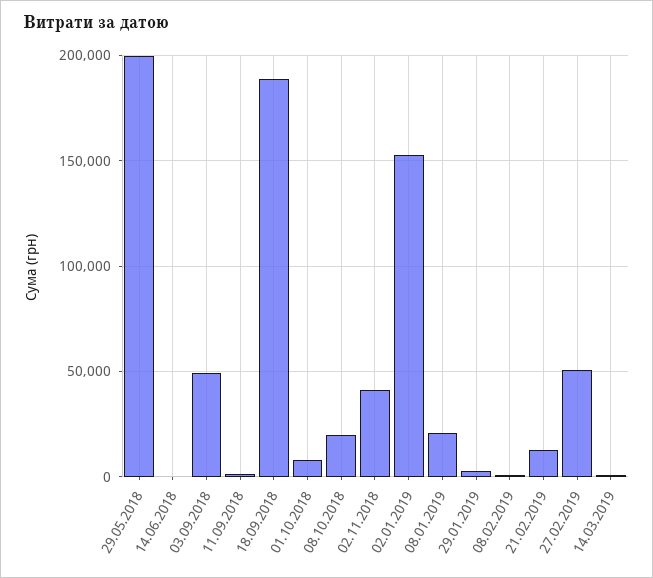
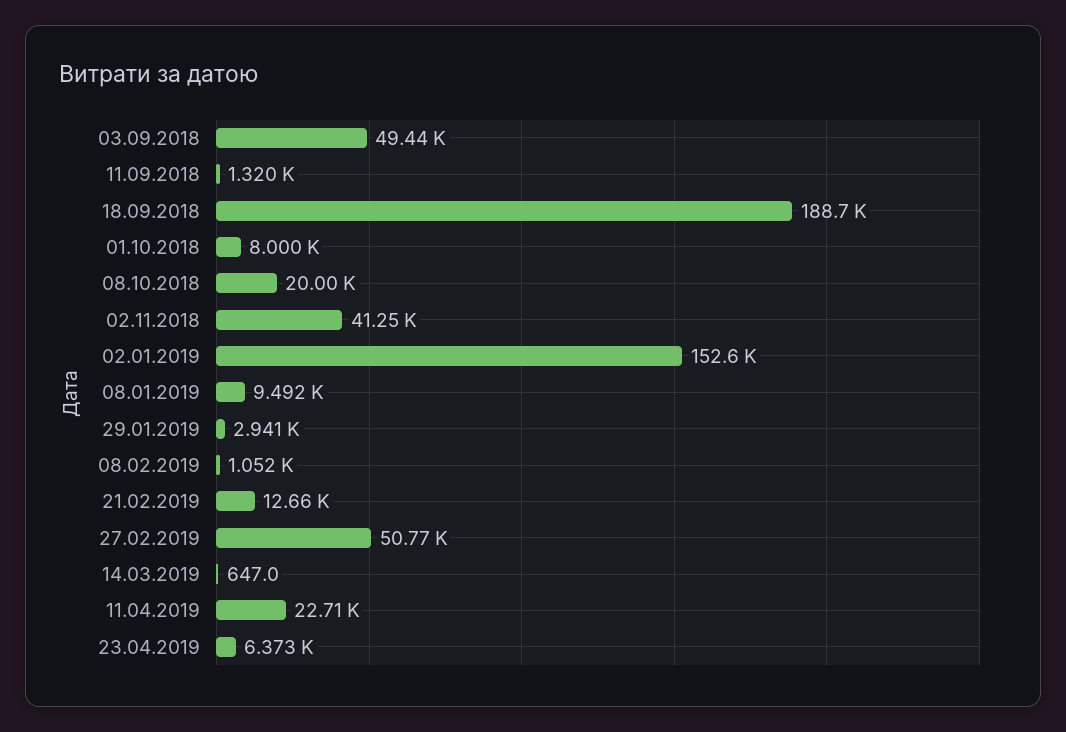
29.05.2018: 200000 -> none
14.06.2018: 0 -> none
08.01.2019: 20000 -> 9492
11.04.2019: none -> 22710
23.04.2019: none -> 6373

